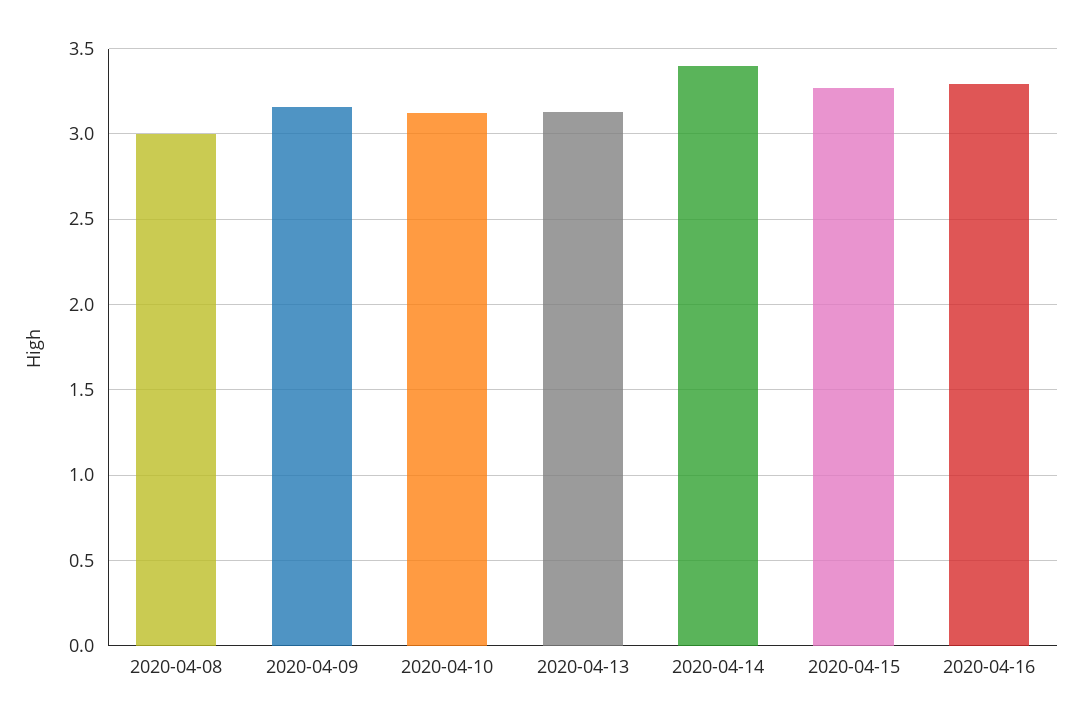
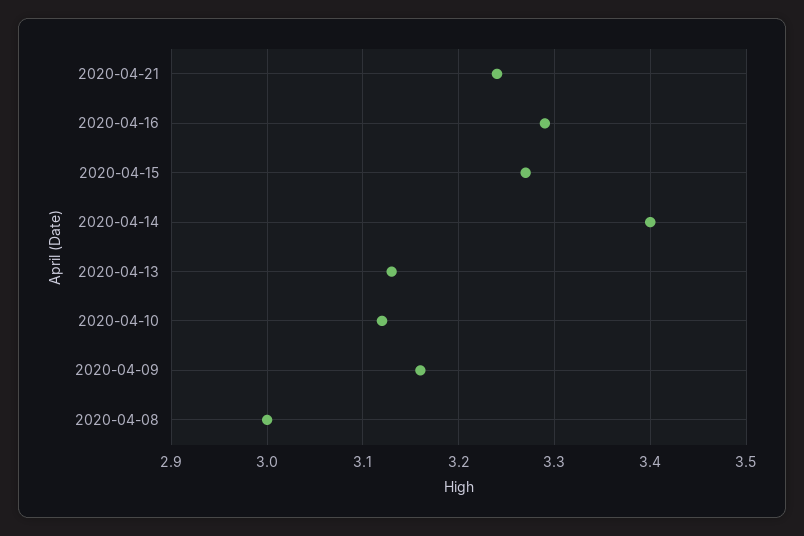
2020-04-21: none -> 3.24

